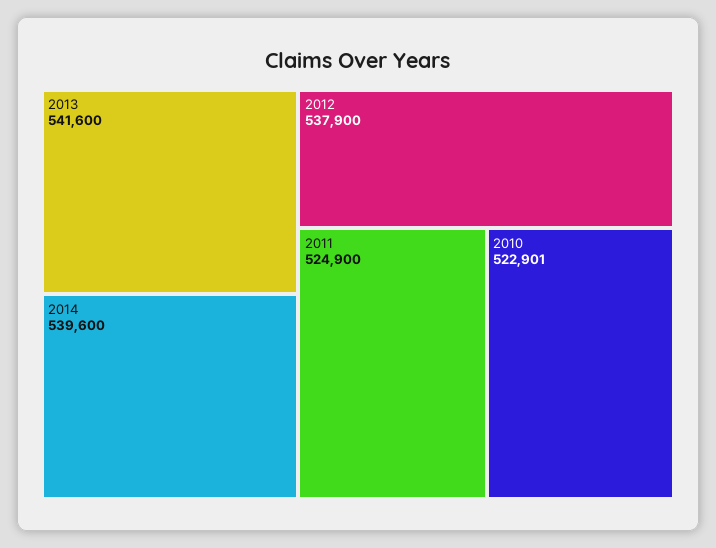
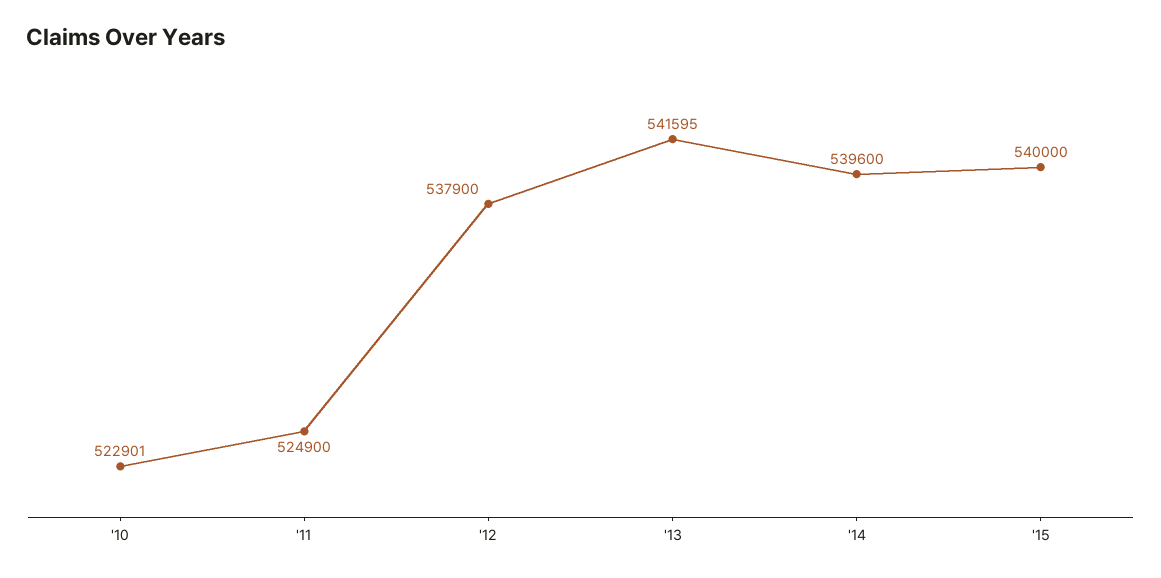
2013: 541600 -> 541595
'15: none -> 540000

